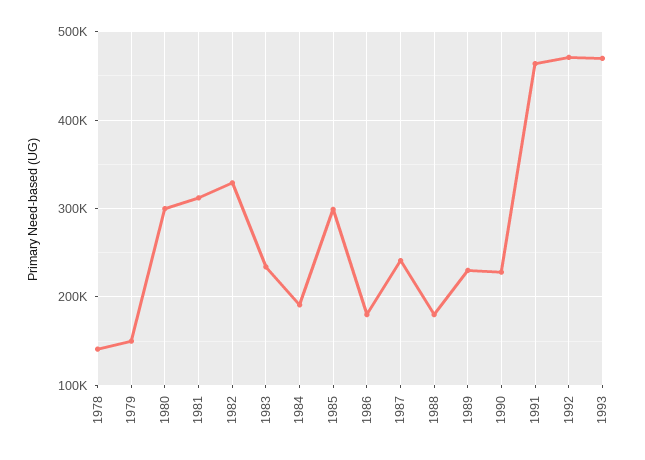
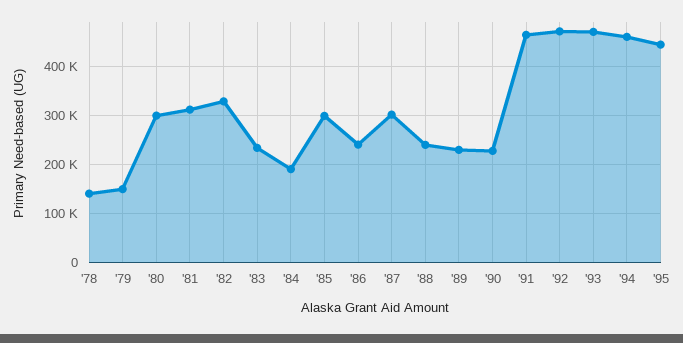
1986: 180000 -> 240000
1987: 240000 -> 300000
1988: 180000 -> 240000
'94: none -> 460000
'95: none -> 440000

